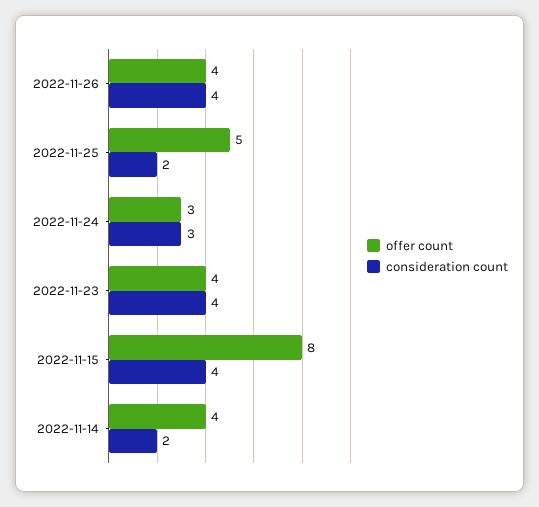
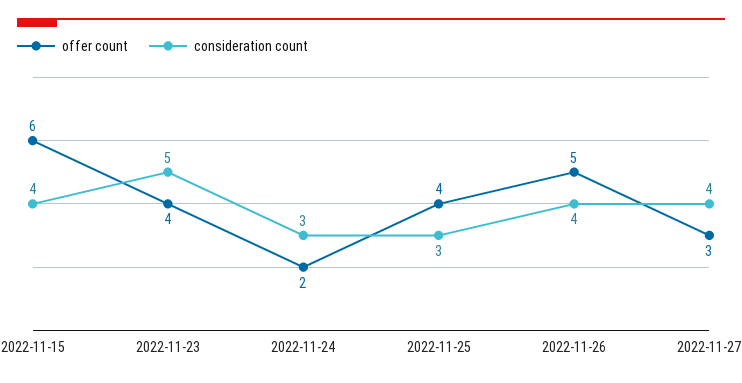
offer count, 2022-11-26: 4 -> 5
offer count, 2022-11-25: 5 -> 4
consideration count, 2022-11-25: 2 -> 3
offer count, 2022-11-24: 3 -> 2
consideration count, 2022-11-23: 4 -> 5
offer count, 2022-11-15: 8 -> 6
offer count, 2022-11-14: 4 -> none
consideration count, 2022-11-14: 2 -> none
offer count, 2022-11-27: none -> 3
consideration count, 2022-11-27: none -> 4

